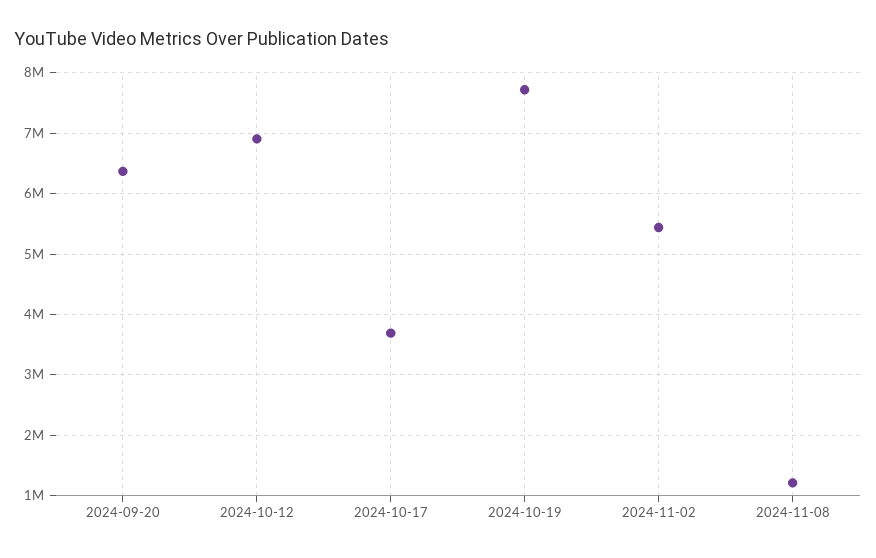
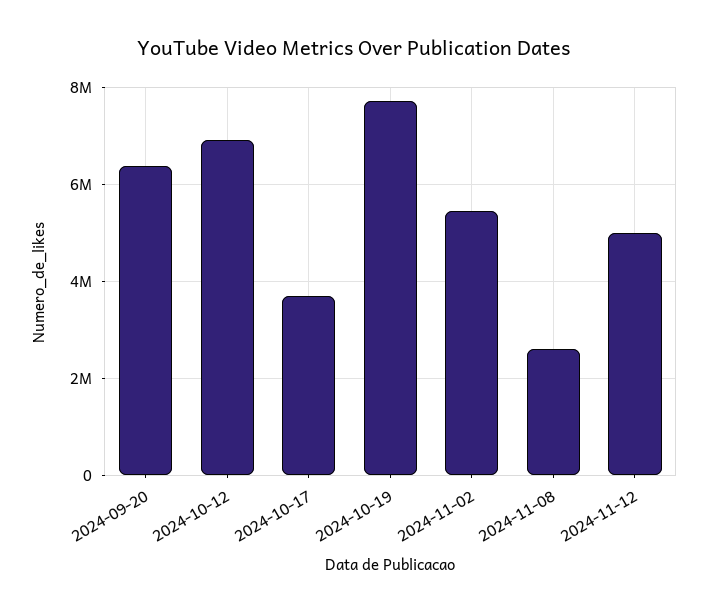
2024-11-08: 1200000 -> 2600000
2024-11-12: none -> 5000000

